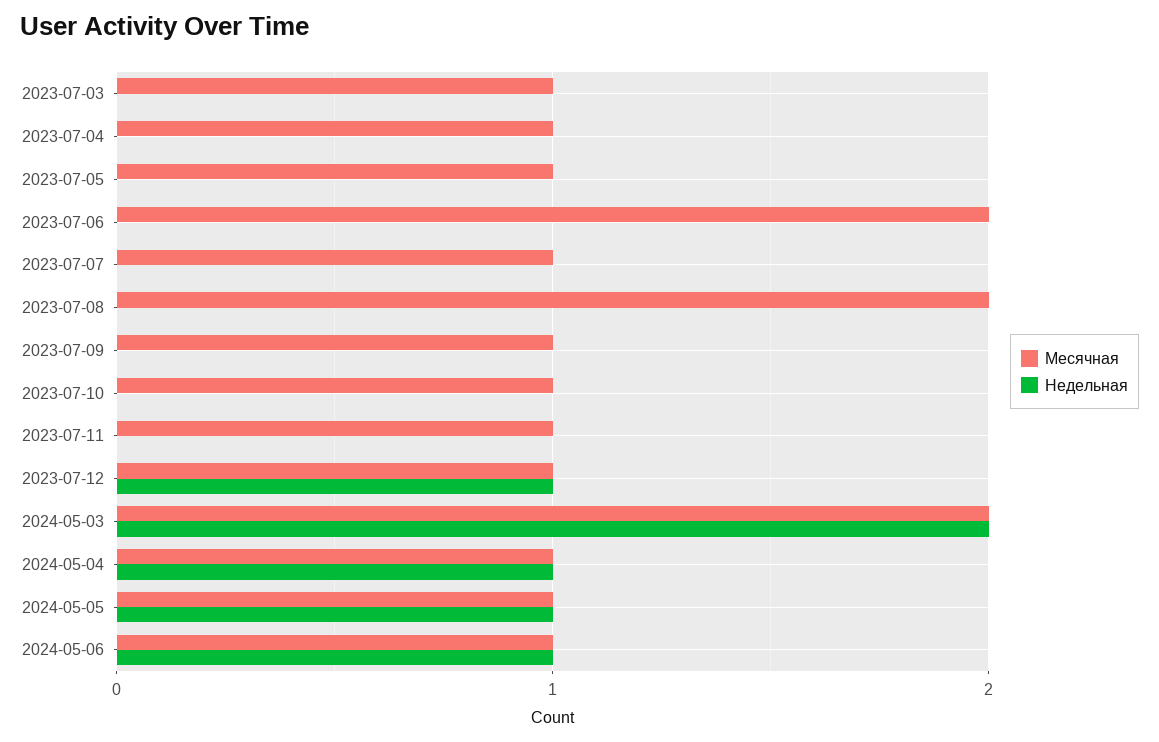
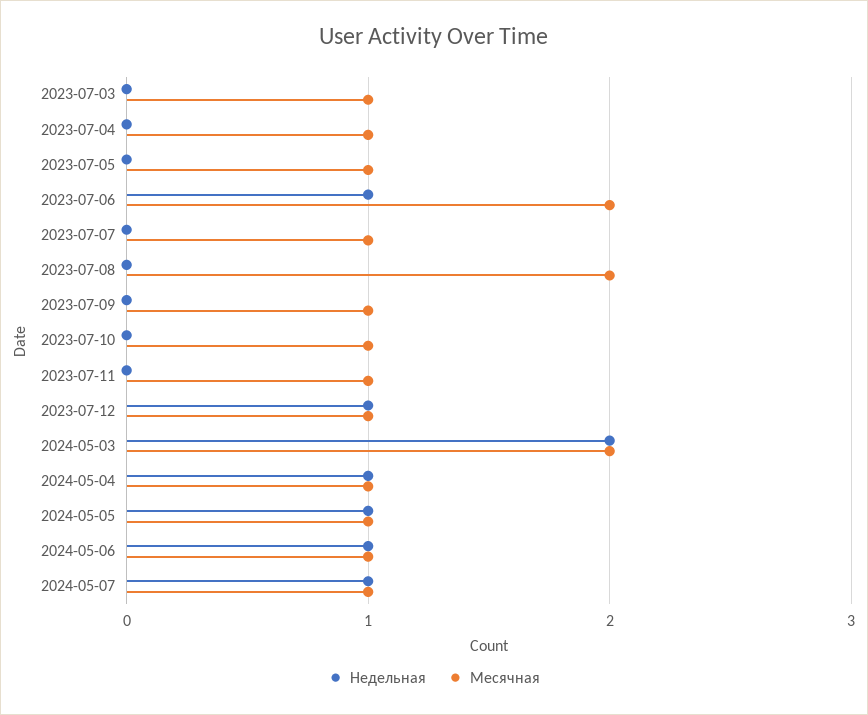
Недельная, 2023-07-06: 0 -> 1
Недельная, 2024-05-07: none -> 1
Месячная, 2024-05-07: none -> 1

